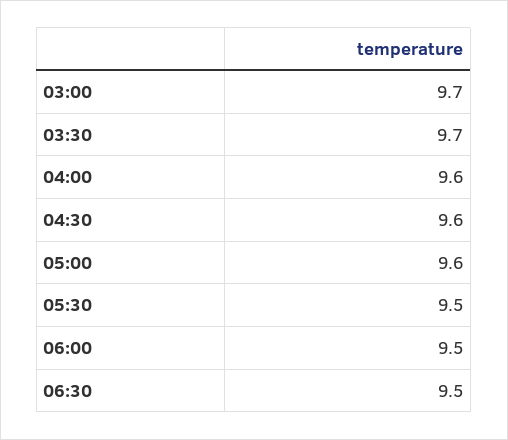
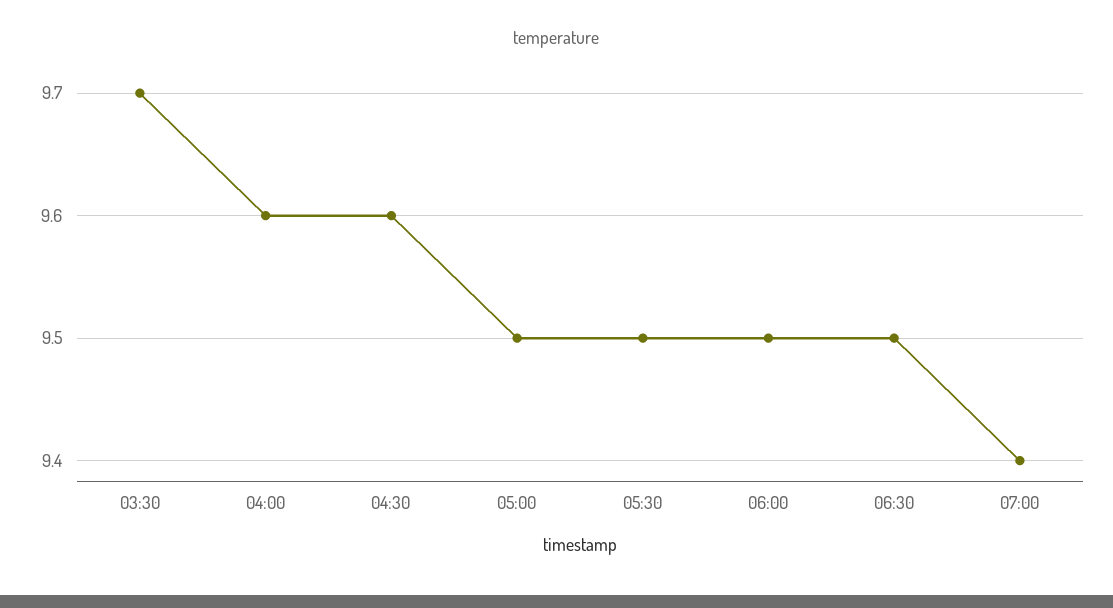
03:00: 9.7 -> none
05:00: 9.6 -> 9.5
07:00: none -> 9.4

